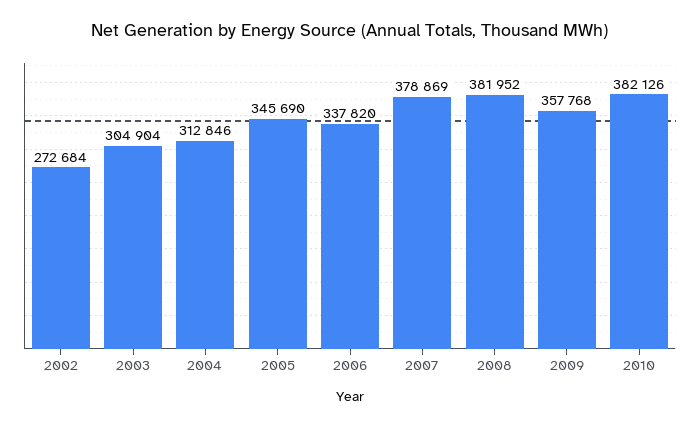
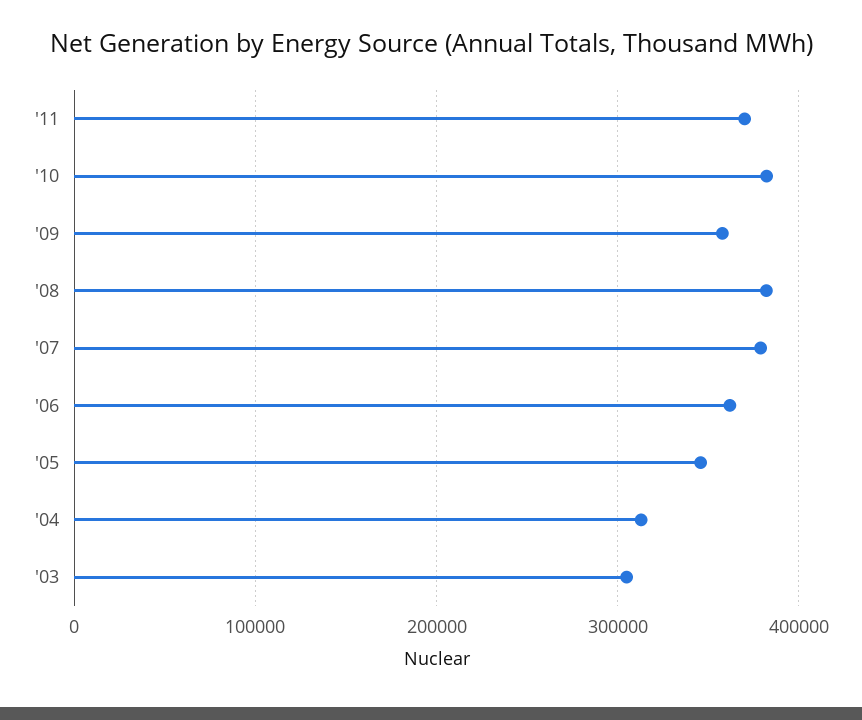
2002: 272684 -> none
2006: 337820 -> 360000
'11: none -> 370000

